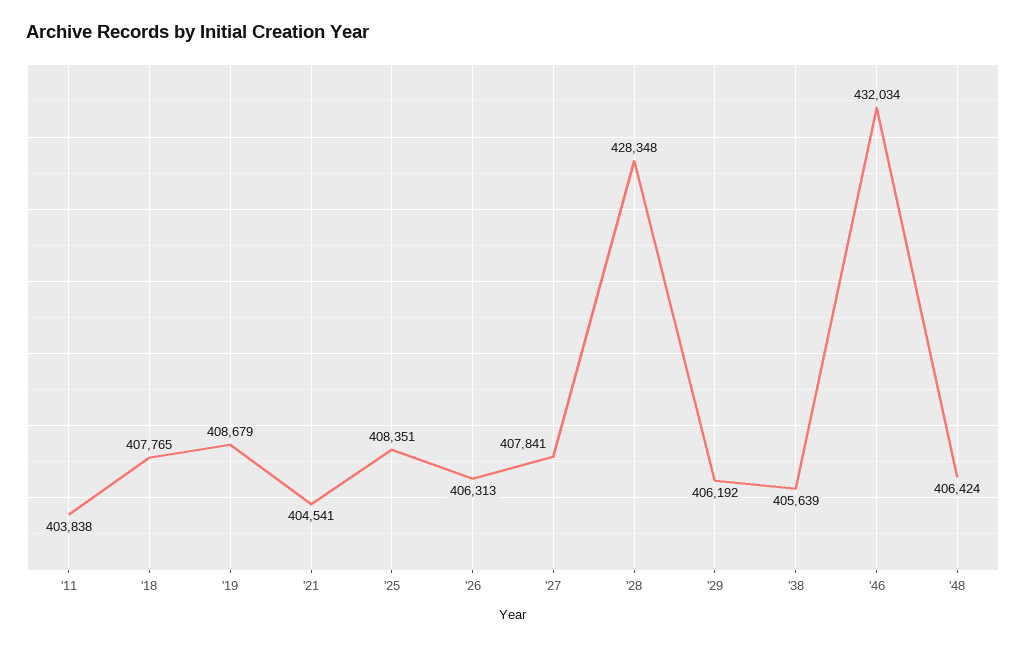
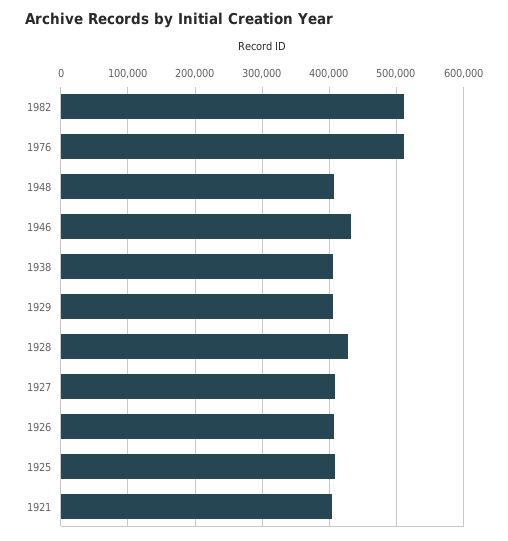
'11: 403838 -> none
'18: 407765 -> none
'19: 408679 -> none
1982: none -> 510000
1976: none -> 510000

